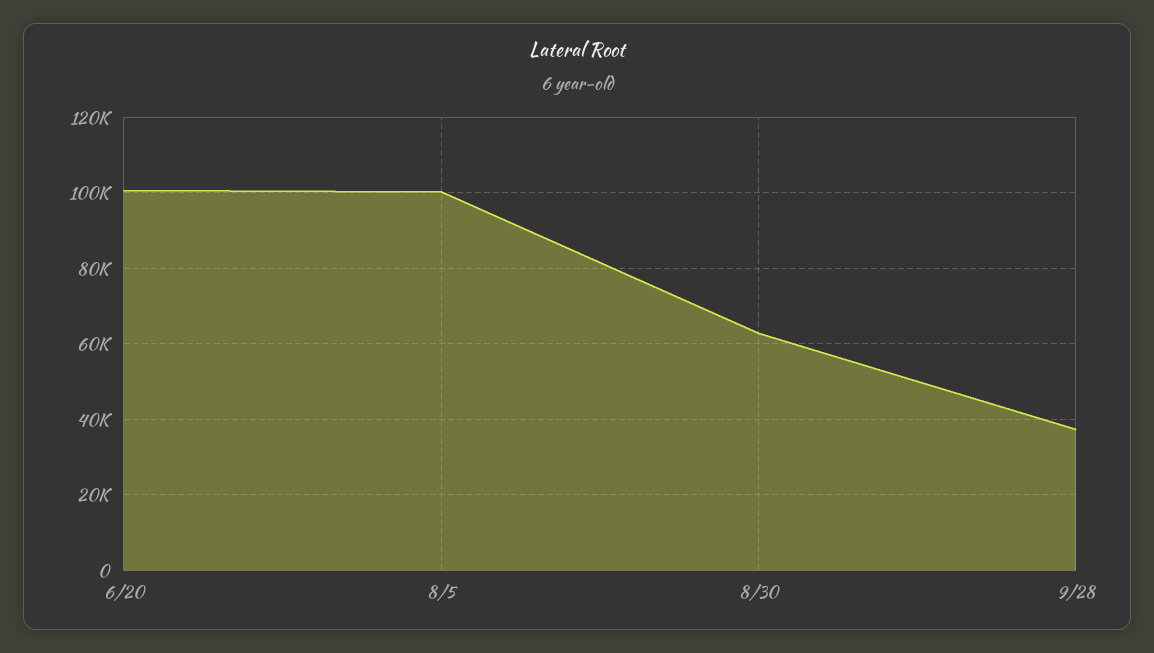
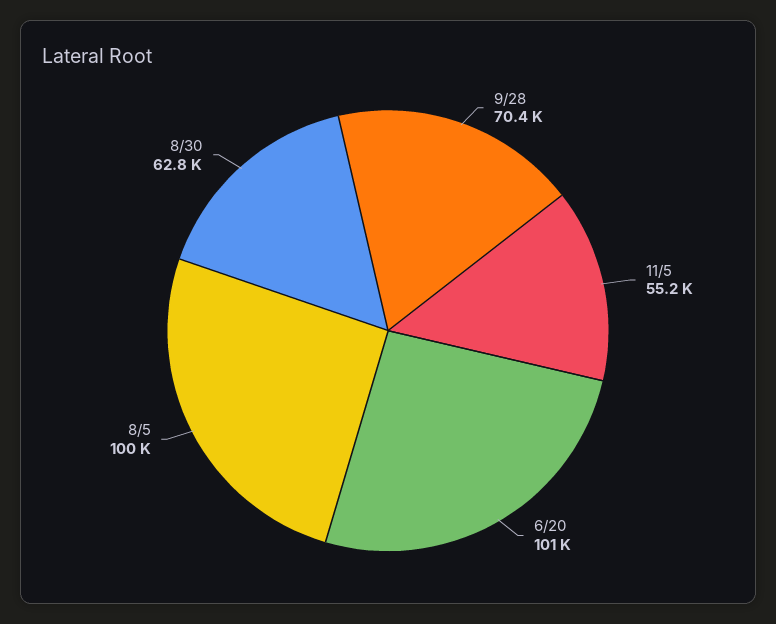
9/28: 38000 -> 70400
11/5: none -> 55200

